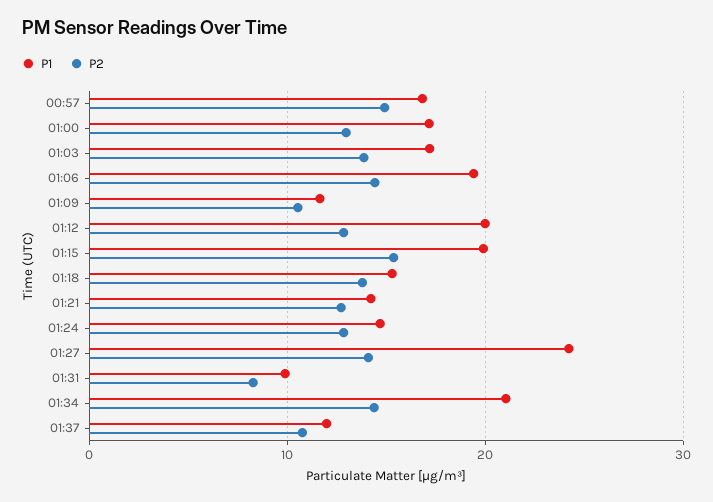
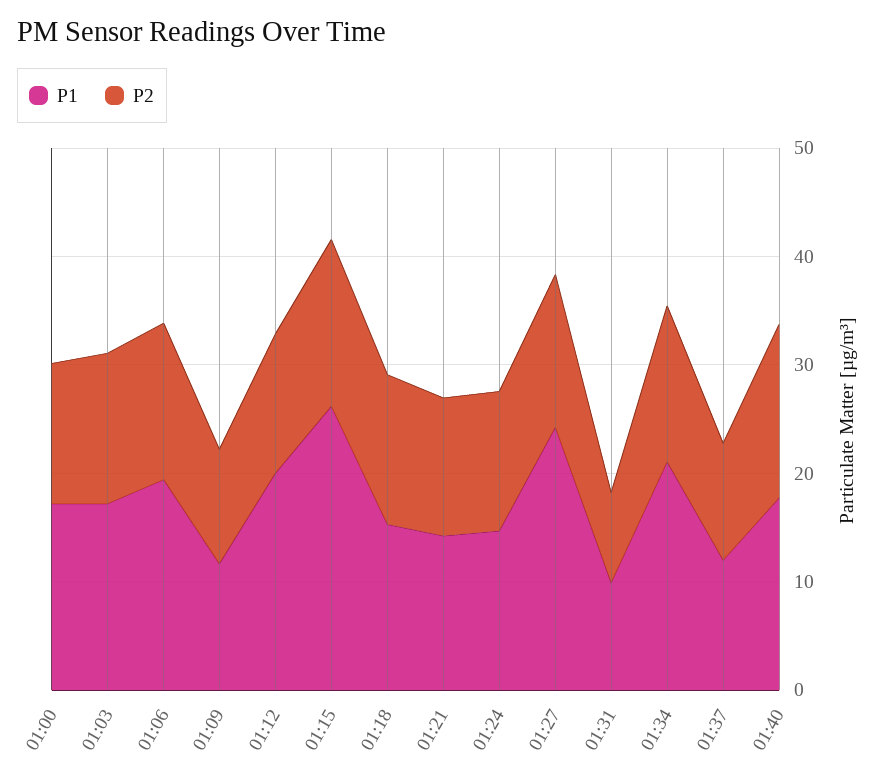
P1, 00:57: 17 -> none
P2, 00:57: 15 -> none
P1, 01:15: 20 -> 26
P1, 01:40: none -> 18
P2, 01:40: none -> 16

